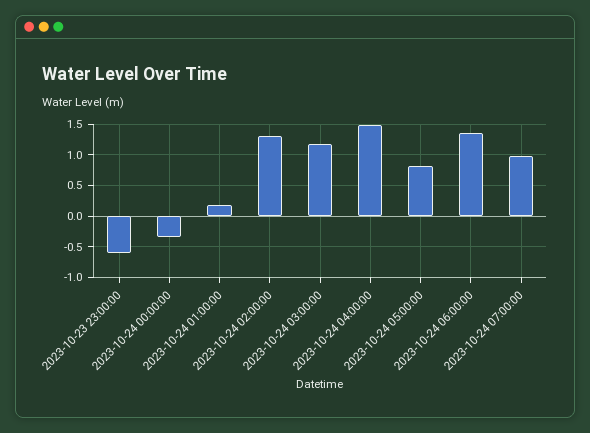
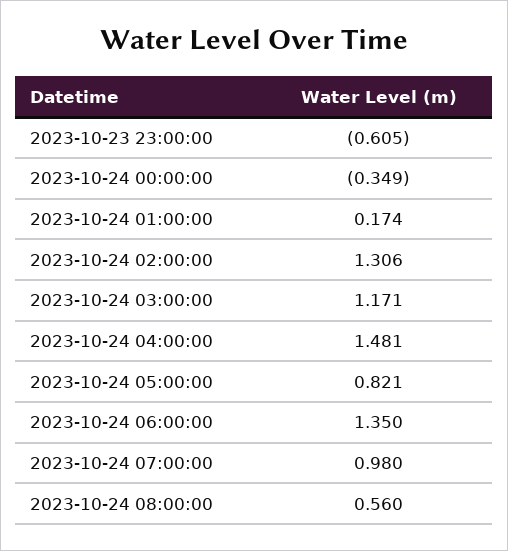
2023-10-24 08:00:00: none -> 0.56

